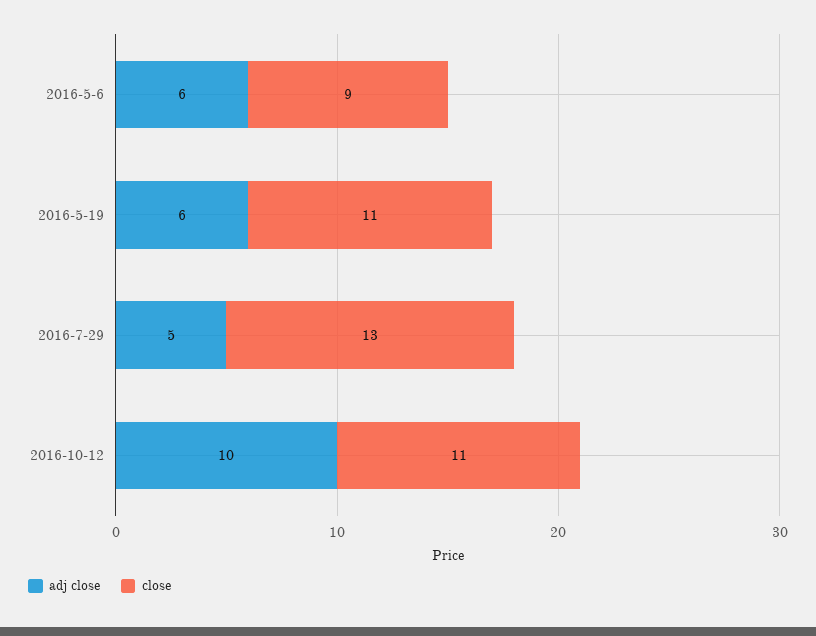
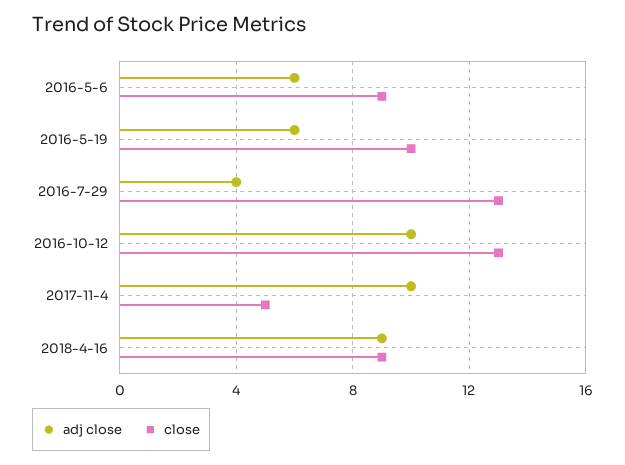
close, 2016-5-19: 11 -> 10
adj close, 2016-7-29: 5 -> 4
close, 2016-10-12: 11 -> 13
adj close, 2017-11-4: none -> 10
close, 2017-11-4: none -> 5
adj close, 2018-4-16: none -> 9
close, 2018-4-16: none -> 9

